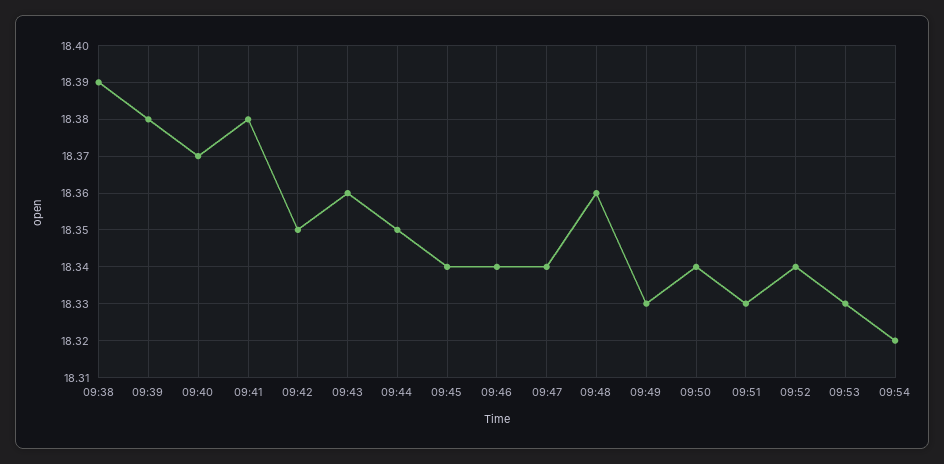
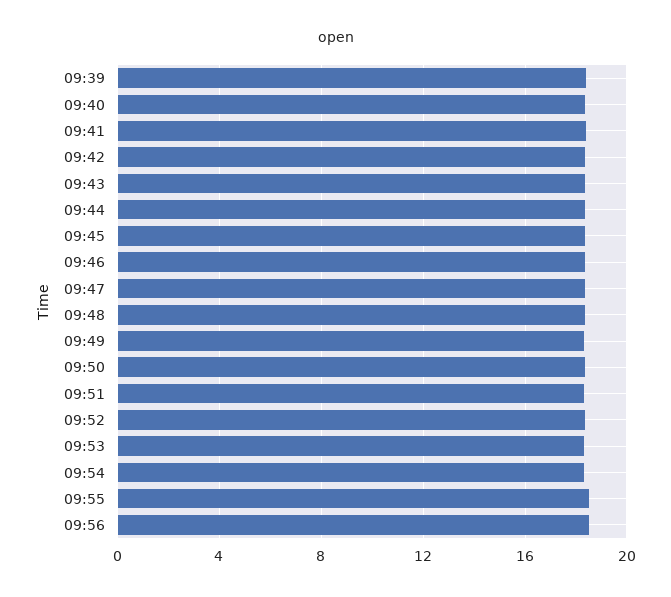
09:38: 18.39 -> none
09:55: none -> 18.5
09:56: none -> 18.5

